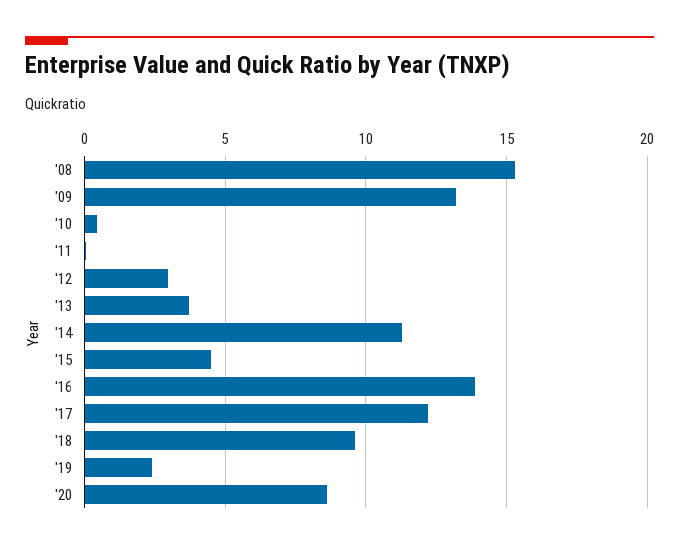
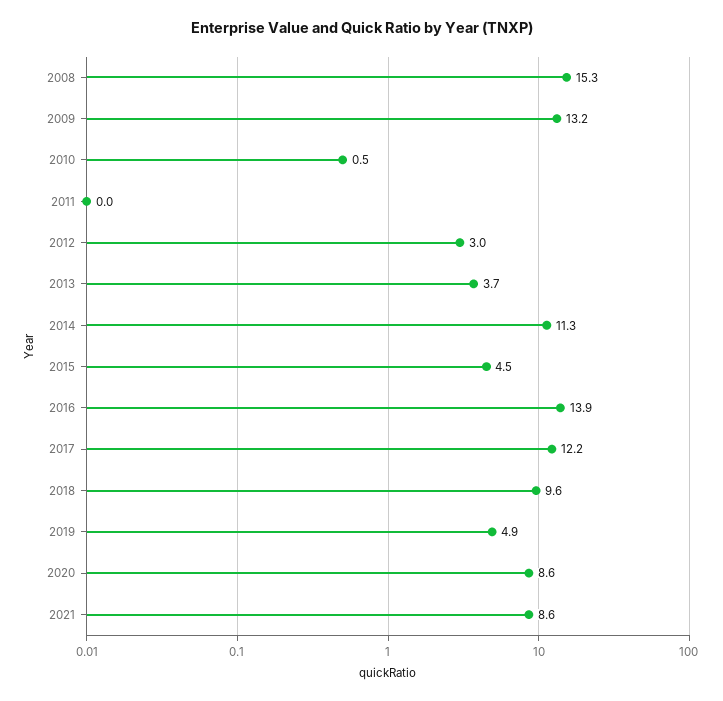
'19: 2.5 -> 4.9
2021: none -> 8.6

